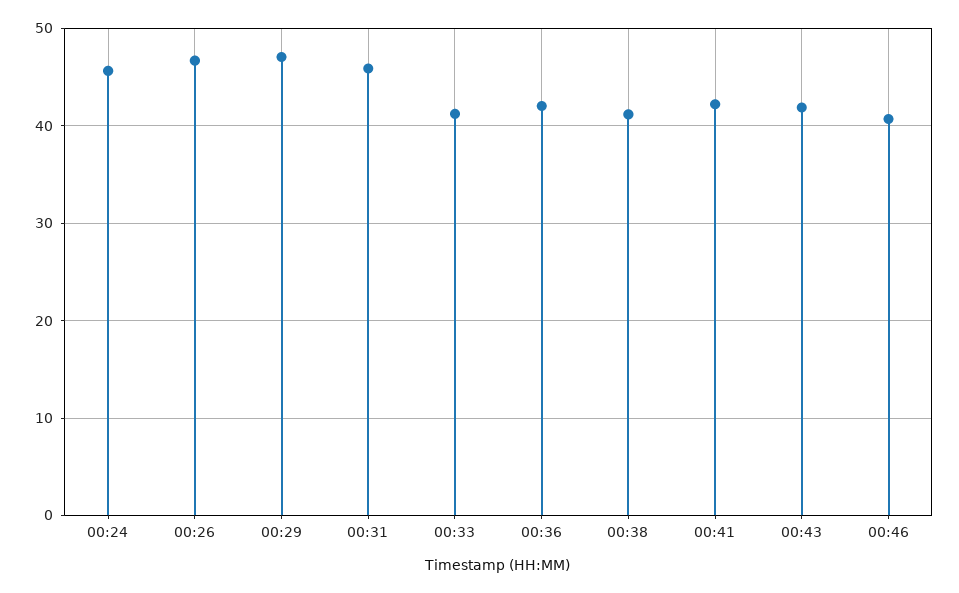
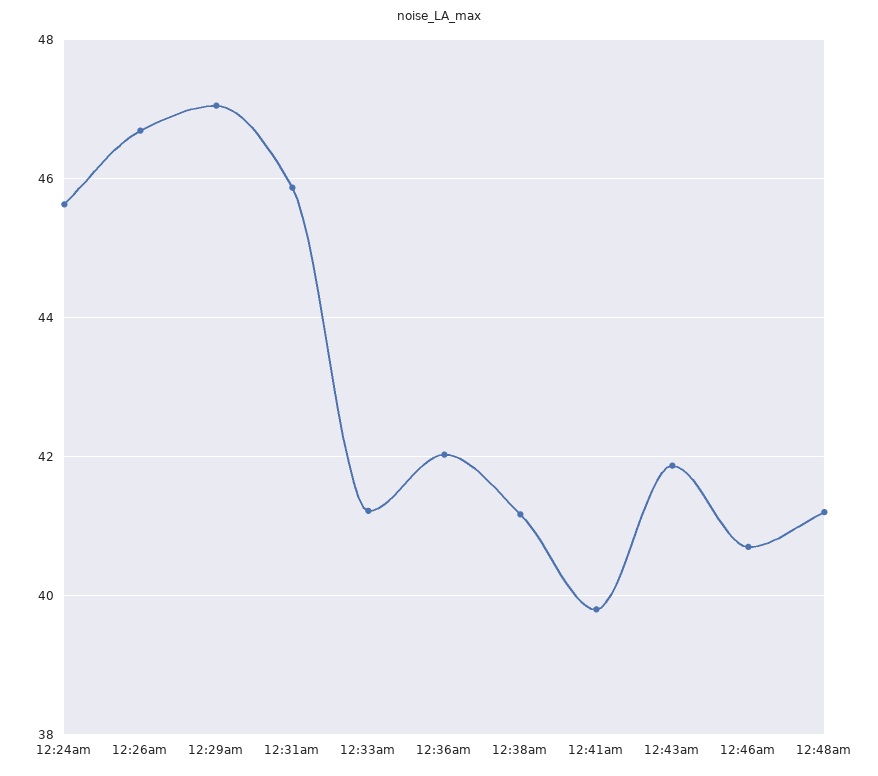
00:41: 42 -> 39.8
12:48am: none -> 41.2

